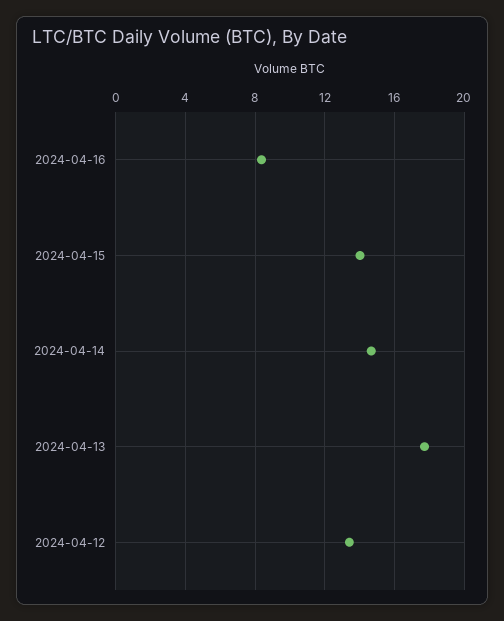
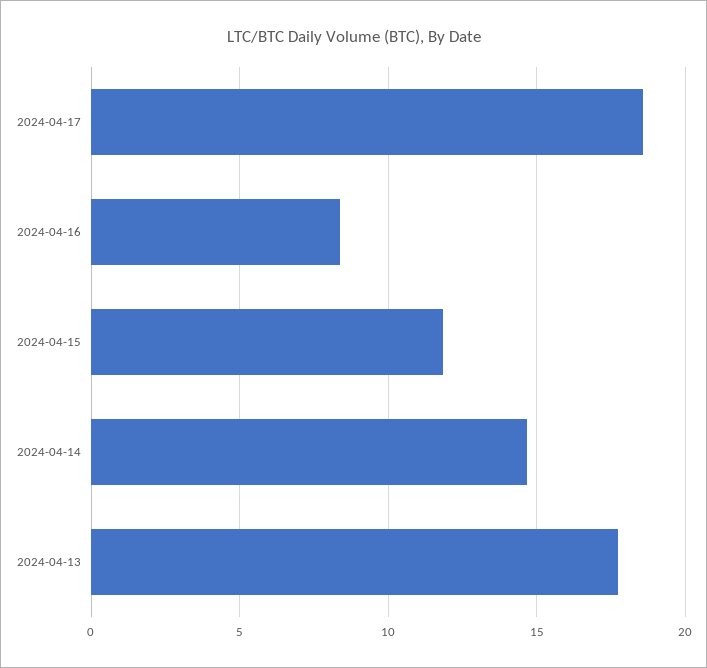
2024-04-15: 14 -> 12
2024-04-12: 13.5 -> none
2024-04-17: none -> 18.5

